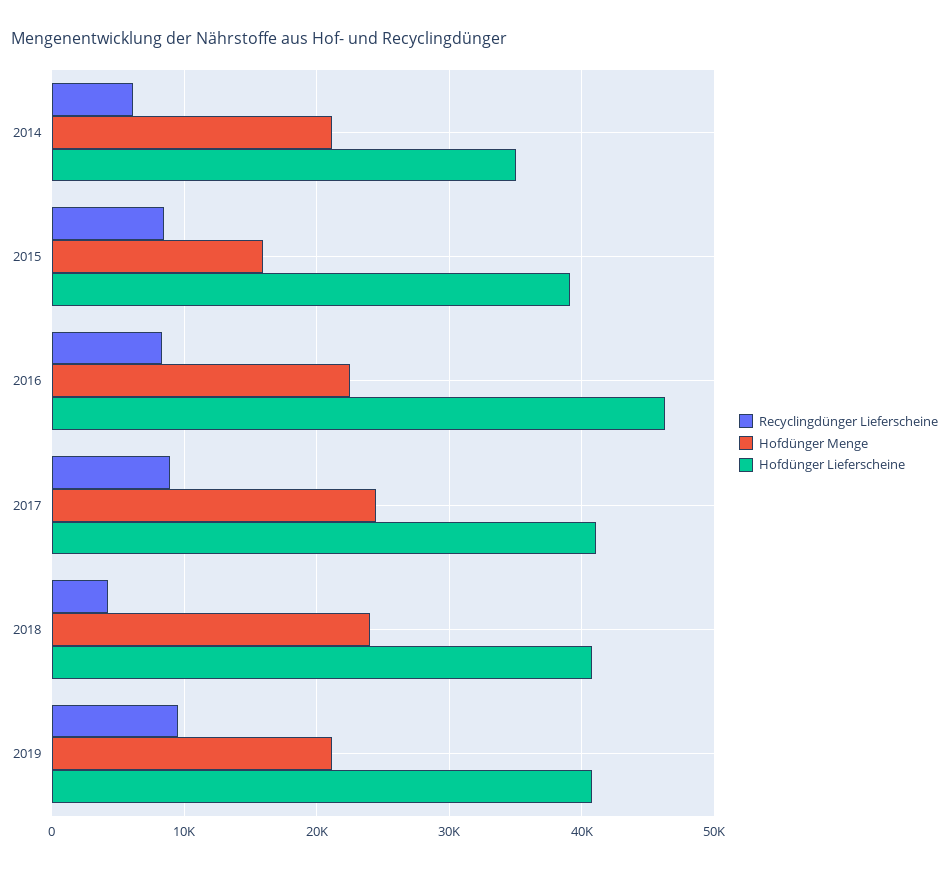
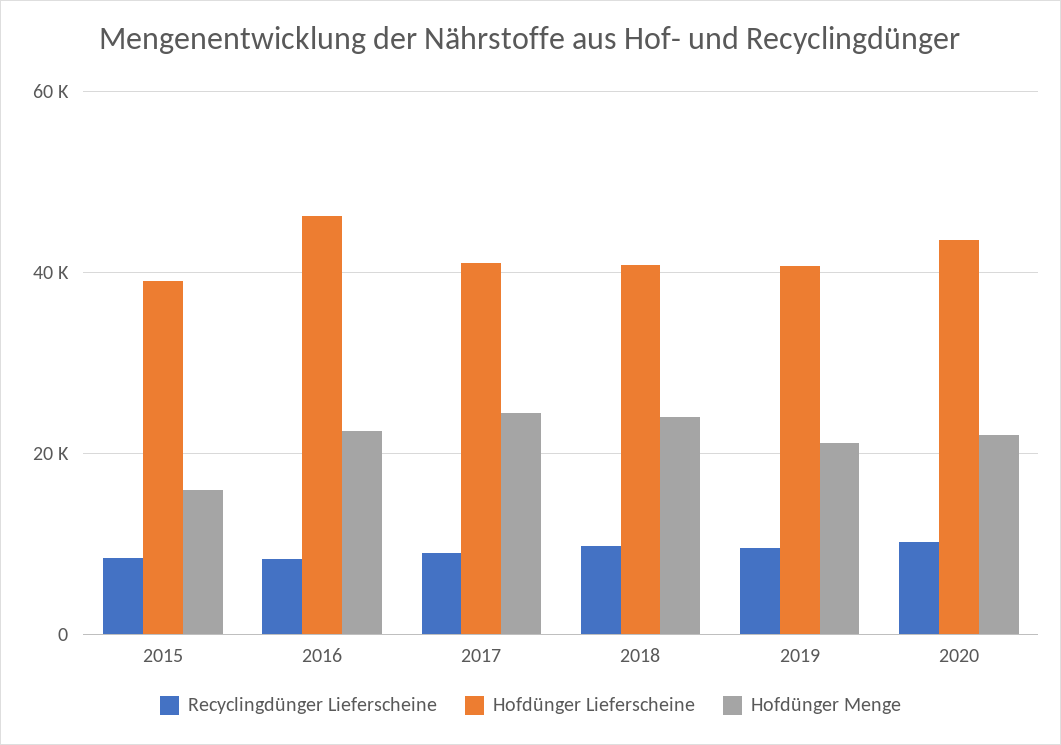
Recyclingdünger Lieferscheine, 2014: 6000 -> none
Hofdünger Menge, 2014: 21000 -> none
Hofdünger Lieferscheine, 2014: 35000 -> none
Recyclingdünger Lieferscheine, 2018: 4000 -> 10000
Recyclingdünger Lieferscheine, 2020: none -> 10000
Hofdünger Lieferscheine, 2020: none -> 44000
Hofdünger Menge, 2020: none -> 22000

